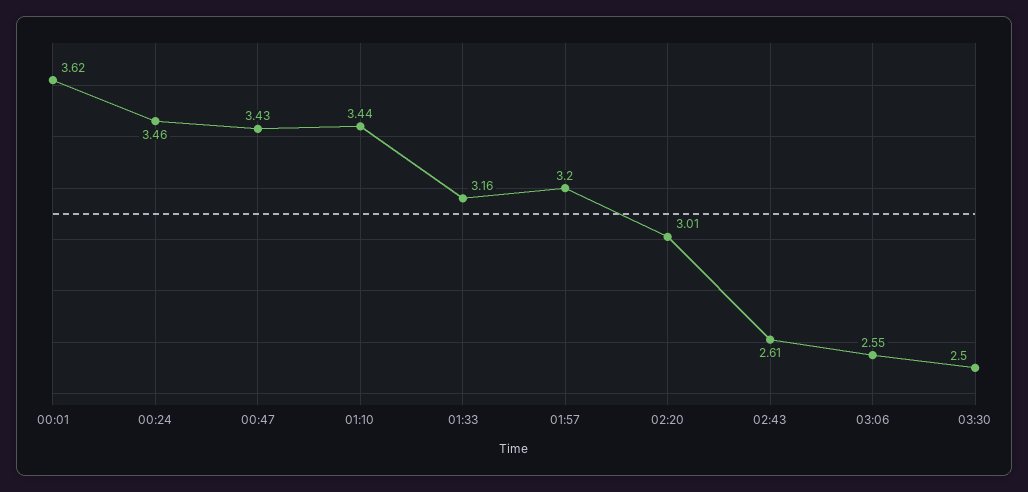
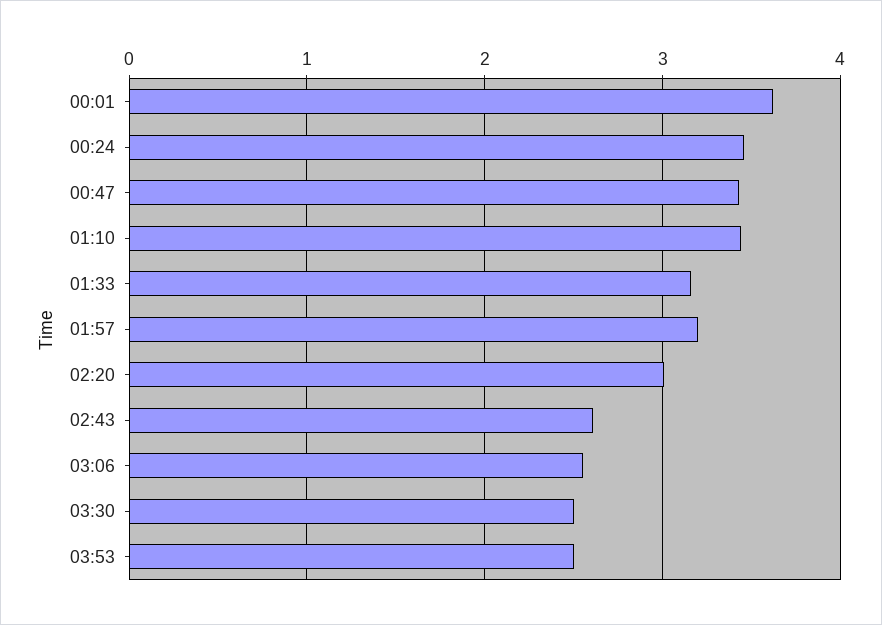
03:53: none -> 2.5

